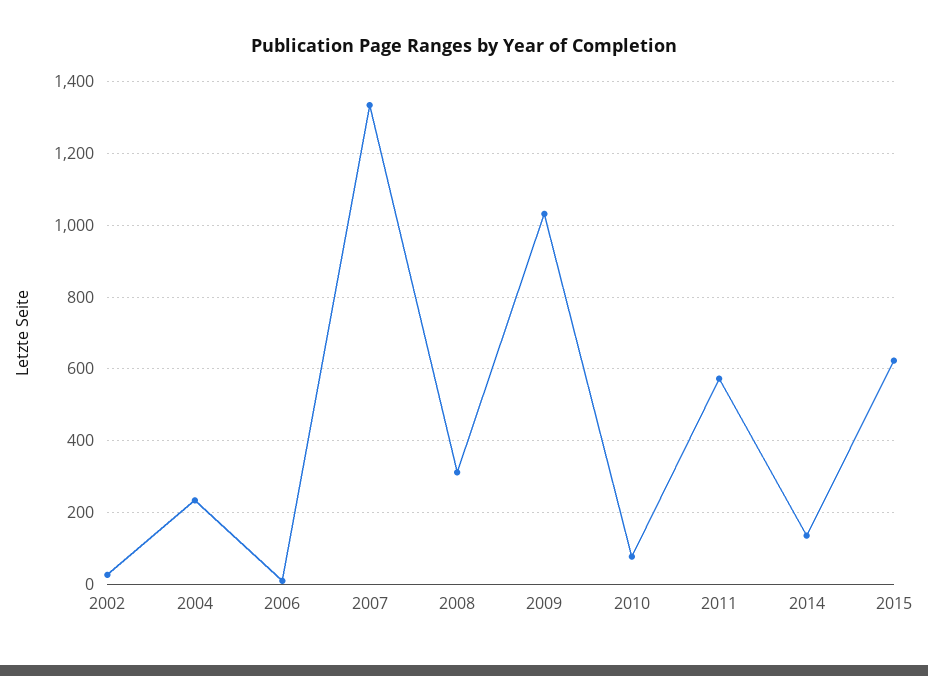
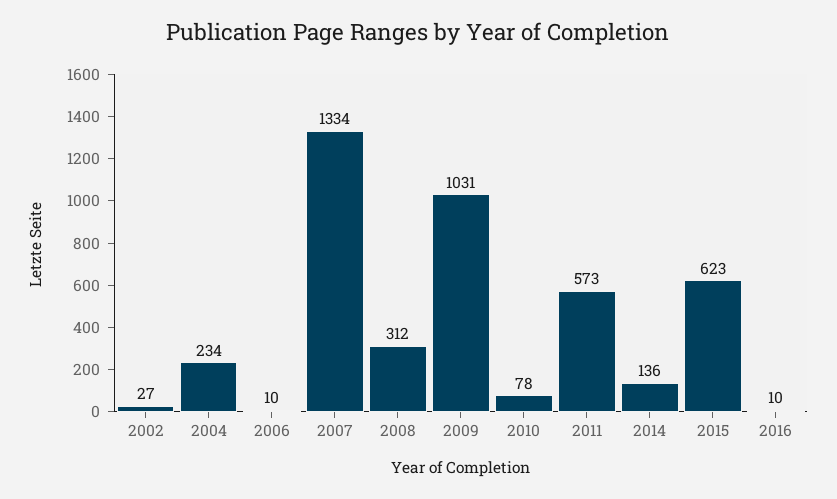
2016: none -> 10

